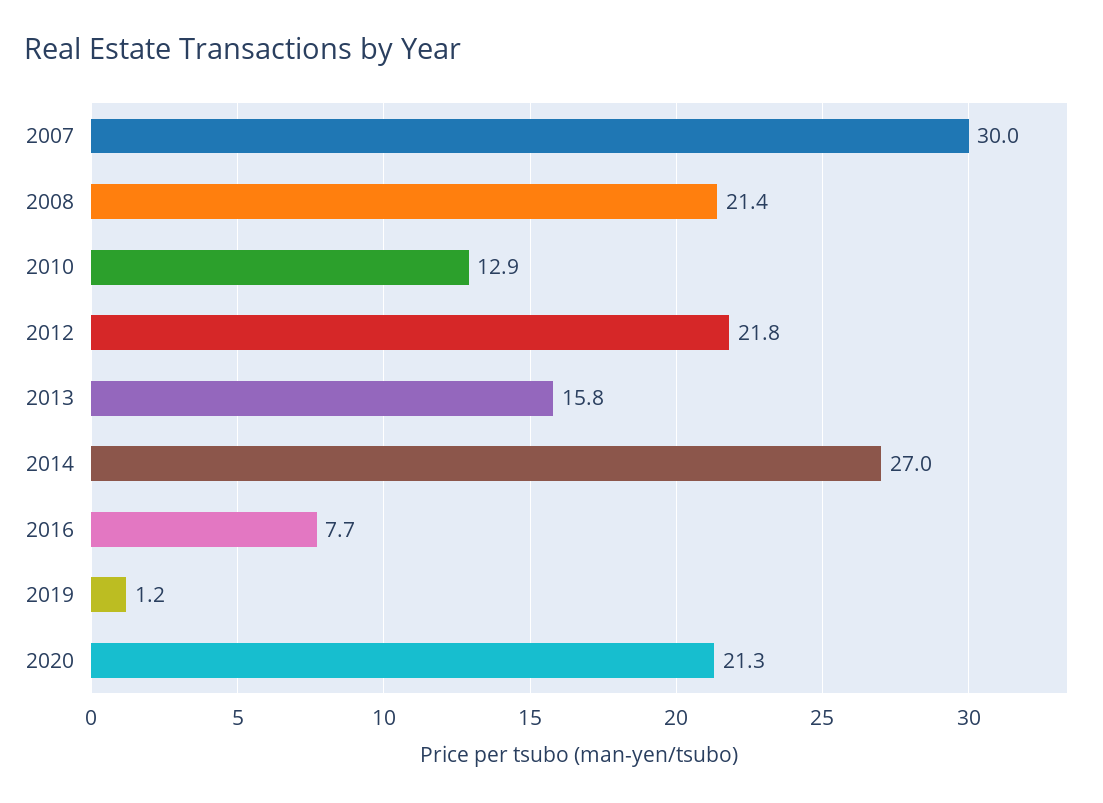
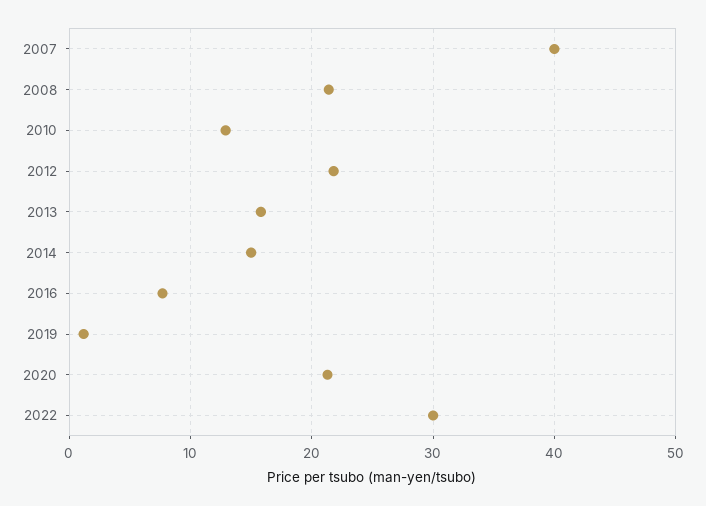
2007: 30 -> 40
2014: 27 -> 15
2022: none -> 30

